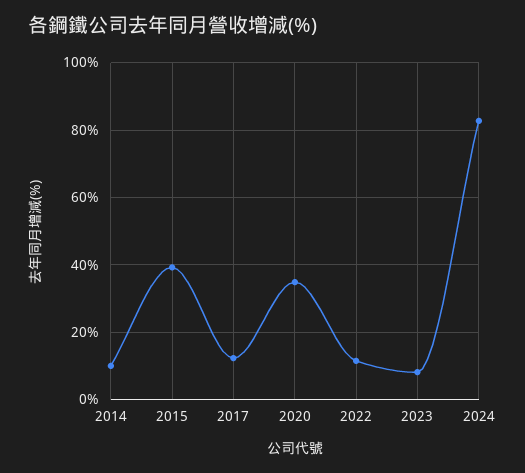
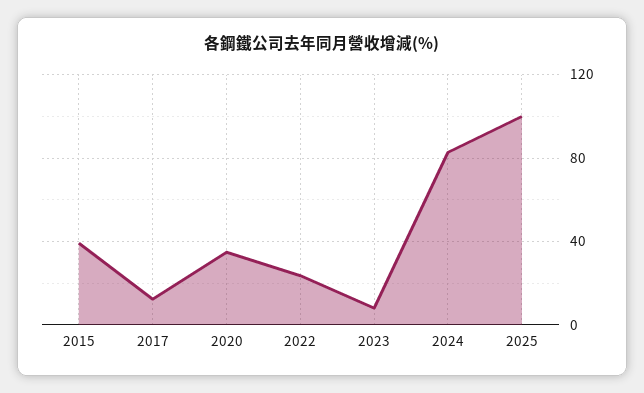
2014: 10 -> none
2022: 12 -> 25
2025: none -> 100

